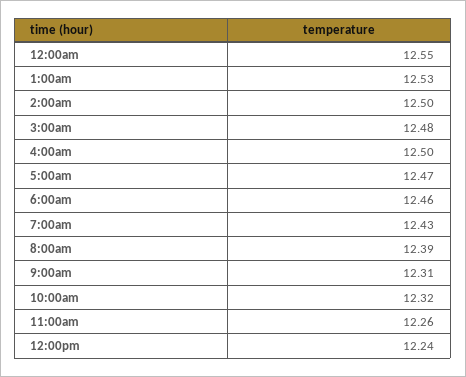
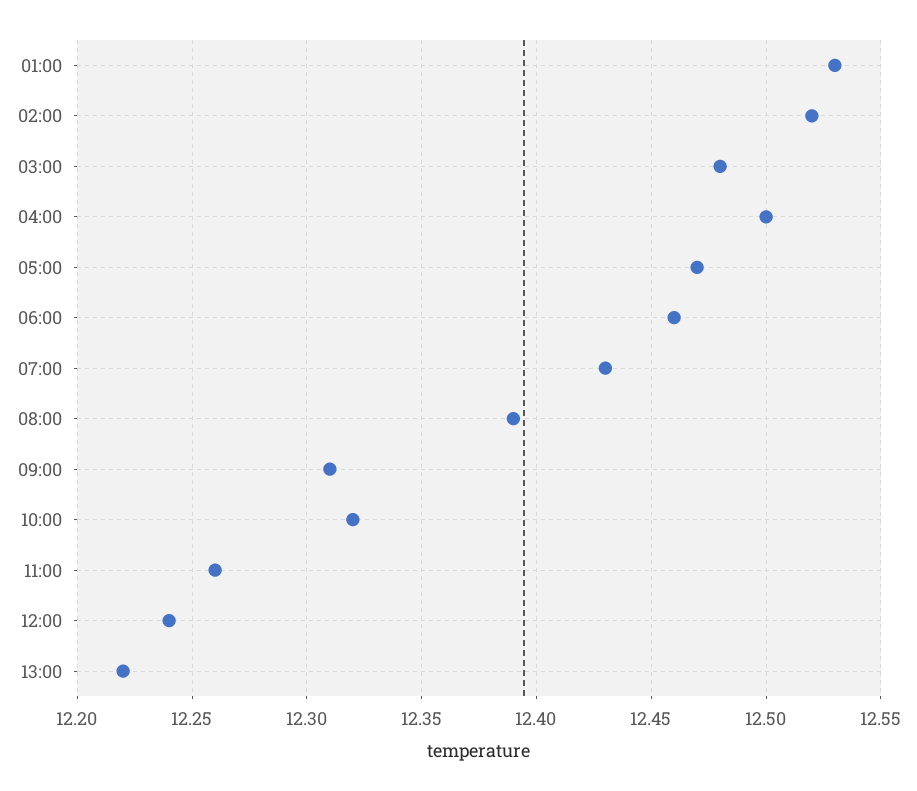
12:00am: 12.55 -> none
2:00am: 12.5 -> 12.52
13:00: none -> 12.22

